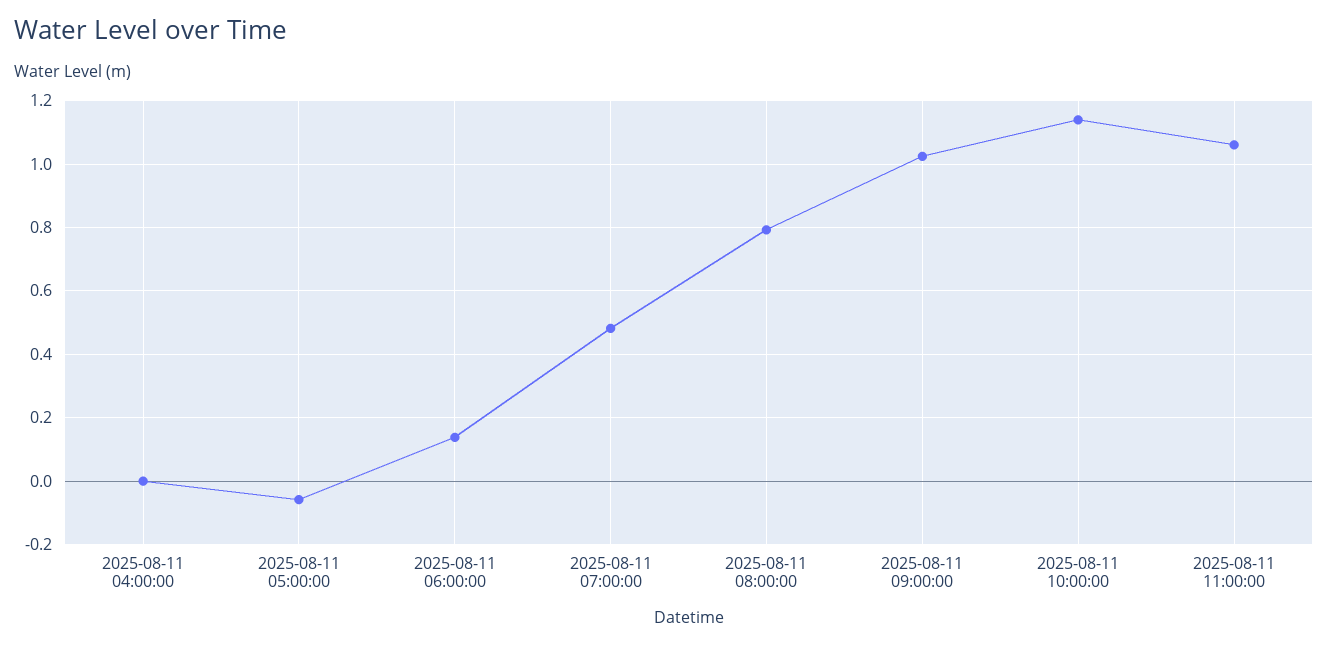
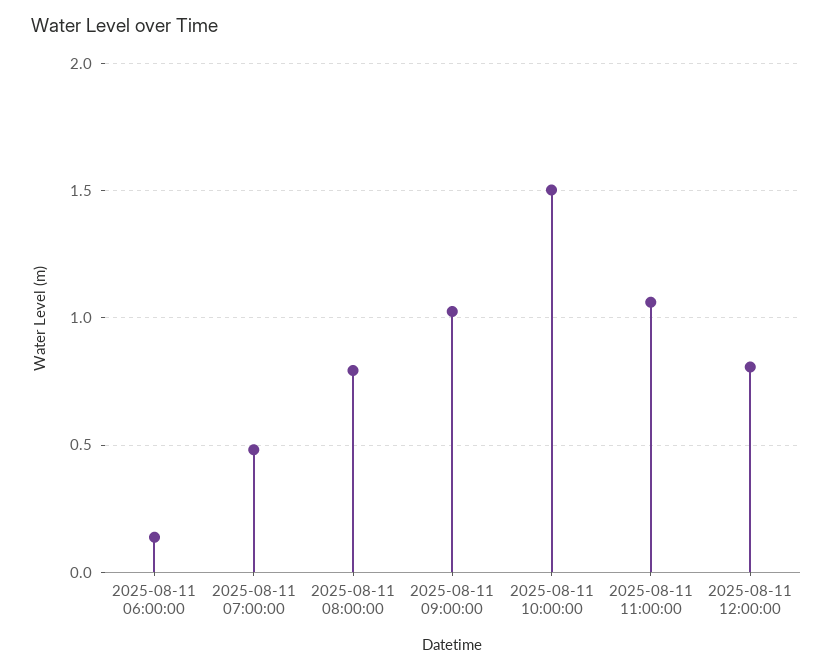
2025-08-11 04:00:00: 0 -> none
2025-08-11 05:00:00: -0.06 -> none
2025-08-11 10:00:00: 1.14 -> 1.5
2025-08-11 12:00:00: none -> 0.8

